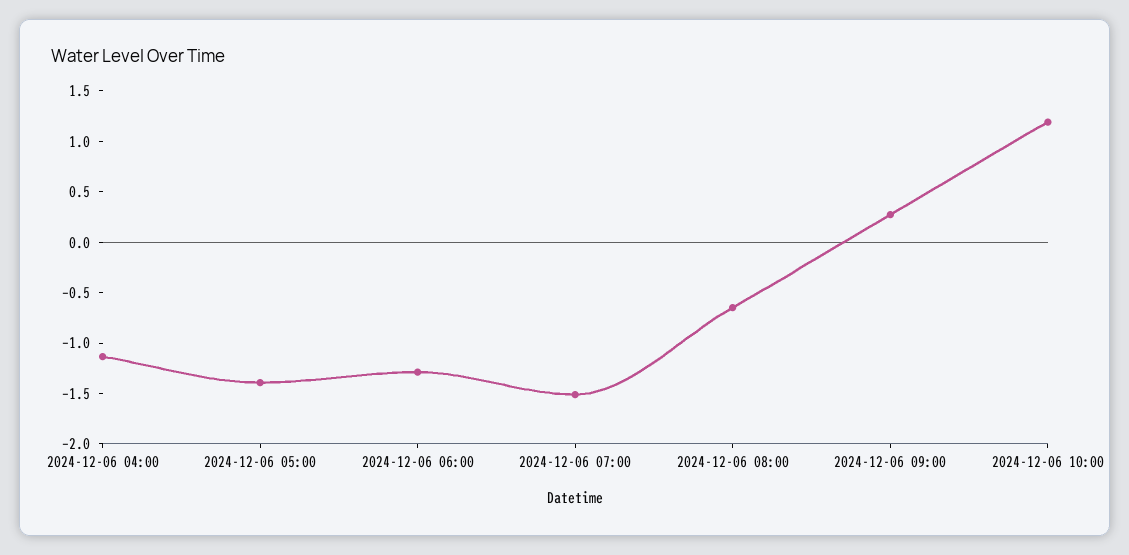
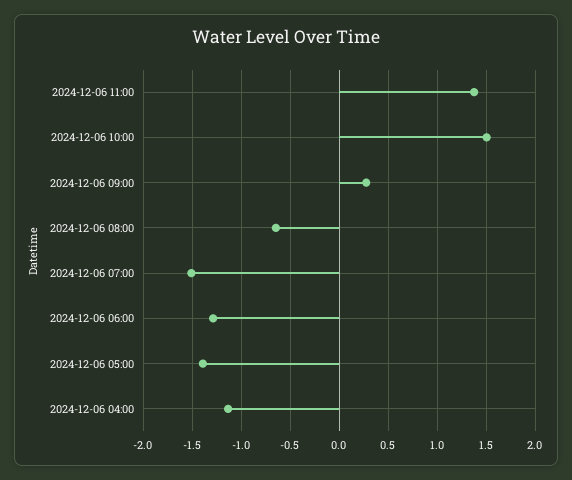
2024-12-06 10:00: 1.2 -> 1.5
2024-12-06 11:00: none -> 1.4

